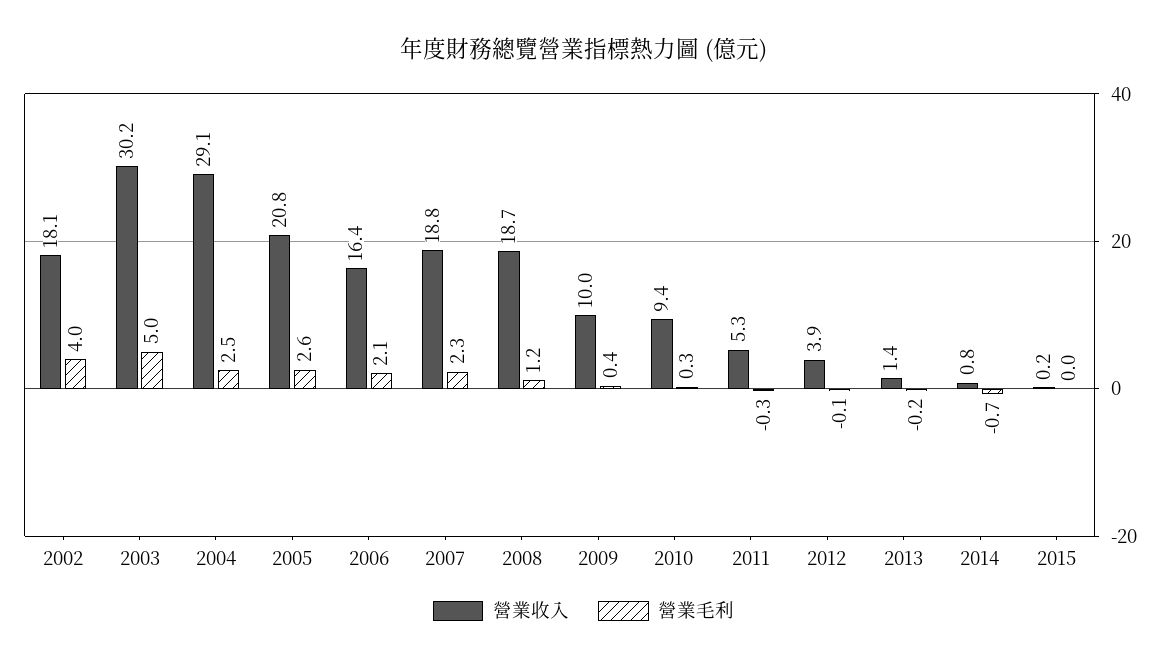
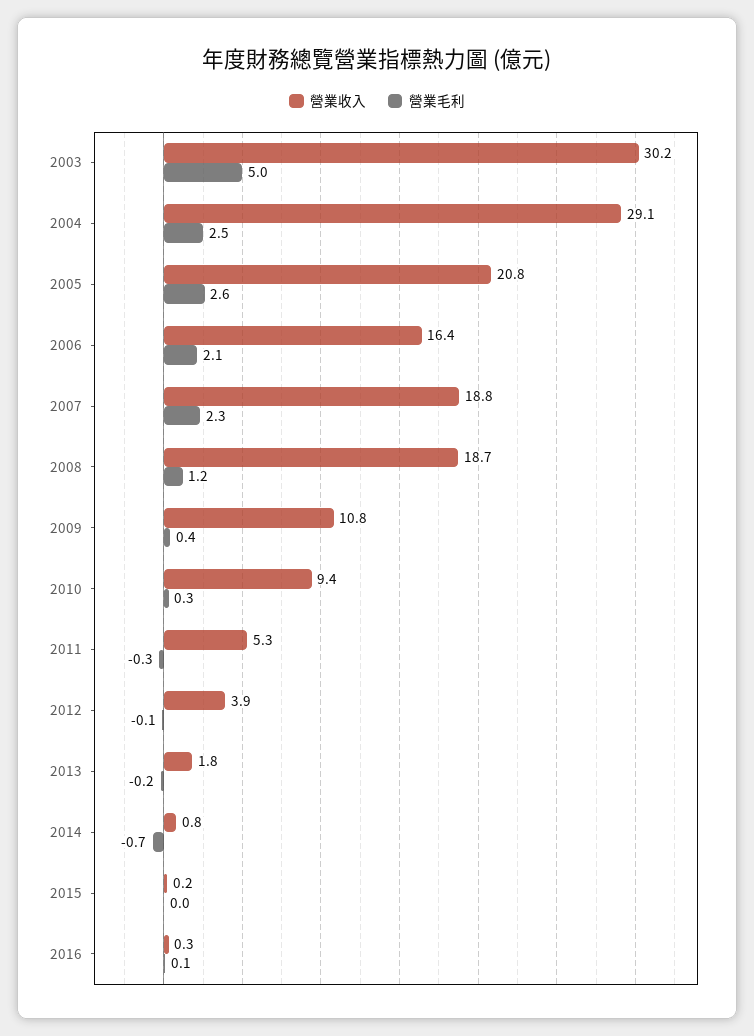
營業收入, 2002: 18.1 -> none
營業毛利, 2002: 4 -> none
營業收入, 2009: 10 -> 10.8
營業收入, 2013: 1.4 -> 1.8
營業收入, 2016: none -> 0.3
營業毛利, 2016: none -> 0.1

